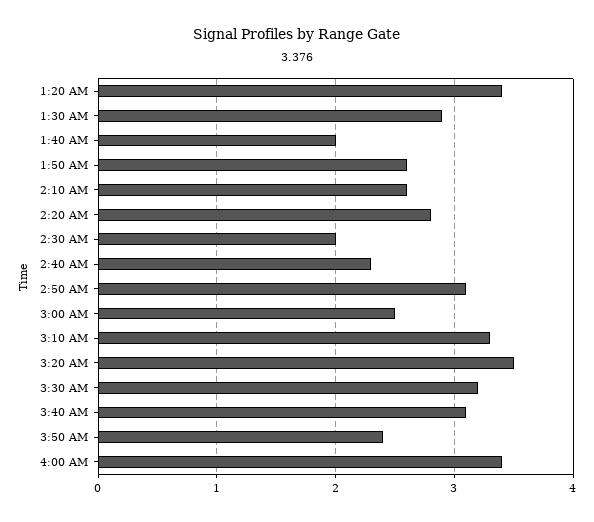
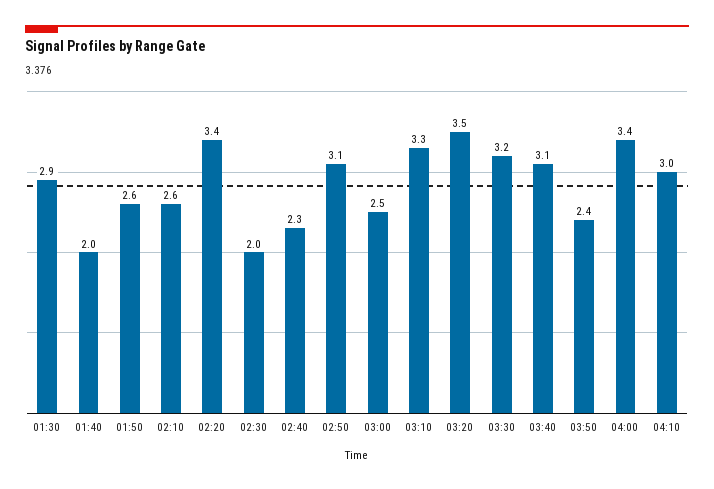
1:20 AM: 3.4 -> none
2:20 AM: 2.8 -> 3.4
04:10: none -> 3

